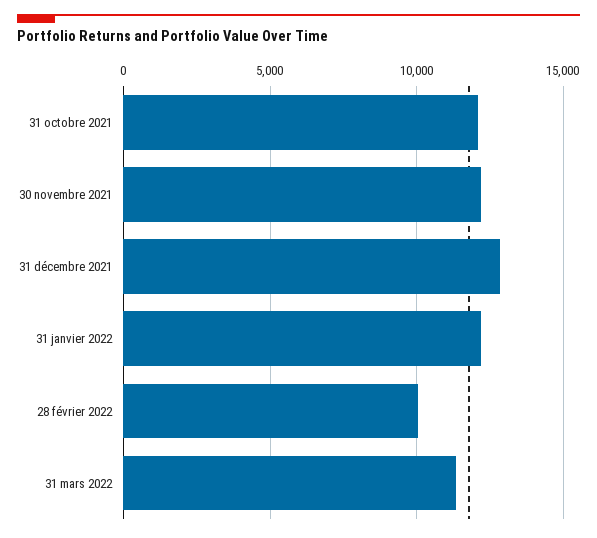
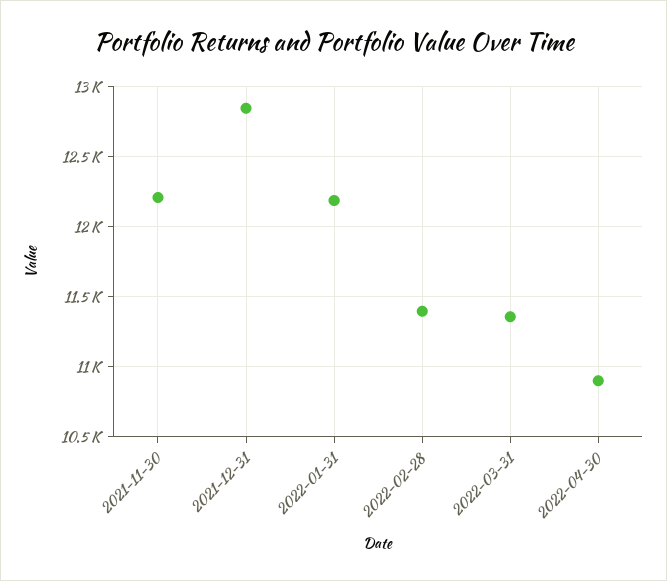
31 octobre 2021: 12000 -> none
28 février 2022: 10000 -> 11400
2022-04-30: none -> 10900

